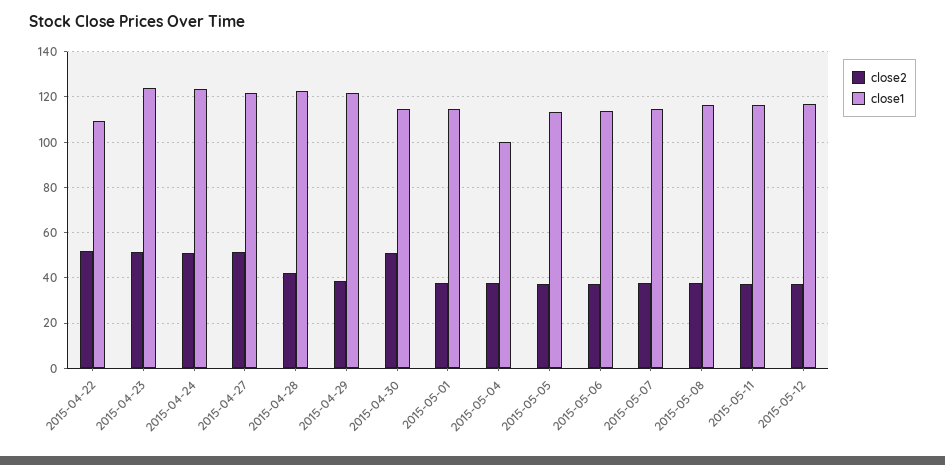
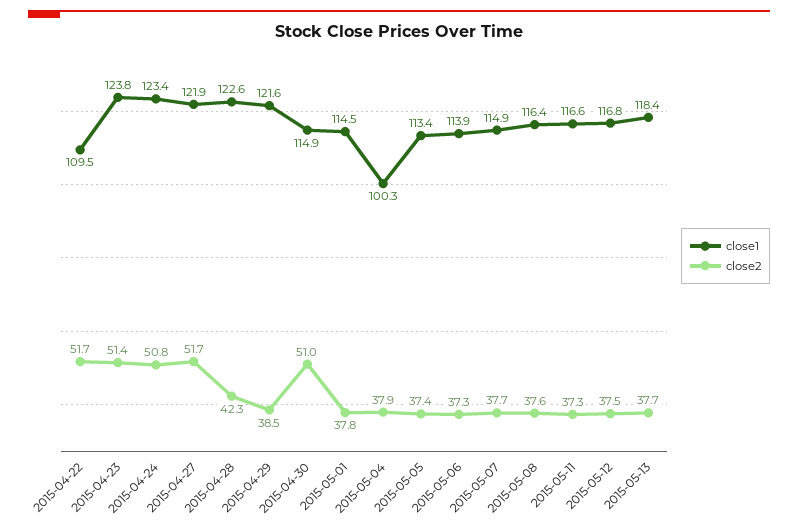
close1, 2015-05-13: none -> 118.4
close2, 2015-05-13: none -> 37.7

